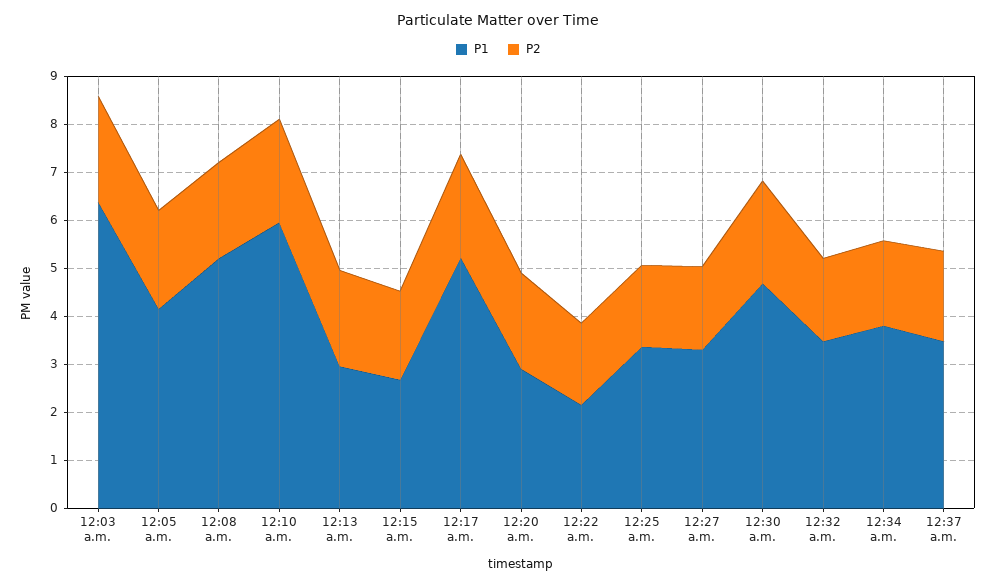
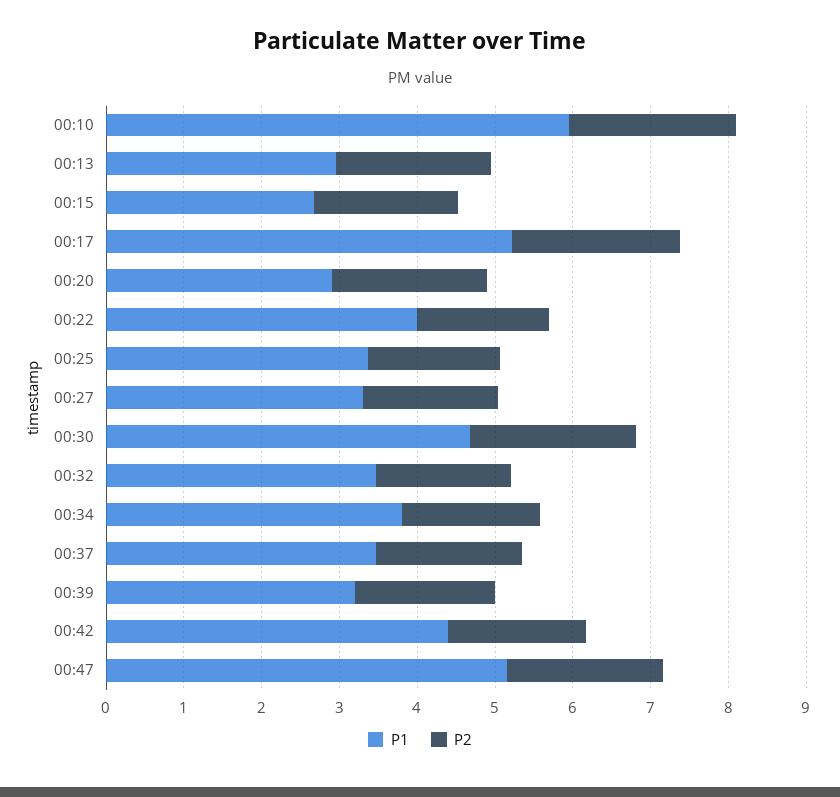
P1, 12:03 a.m.: 6.4 -> none
P2, 12:03 a.m.: 2.2 -> none
P1, 12:05 a.m.: 4.2 -> none
P2, 12:05 a.m.: 2 -> none
P1, 12:08 a.m.: 5.2 -> none
P2, 12:08 a.m.: 2 -> none
P1, 12:22 a.m.: 2.2 -> 4
P1, 00:39: none -> 3.2
P2, 00:39: none -> 1.8
P1, 00:42: none -> 4.4
P2, 00:42: none -> 1.8
P1, 00:47: none -> 5.2
P2, 00:47: none -> 2

